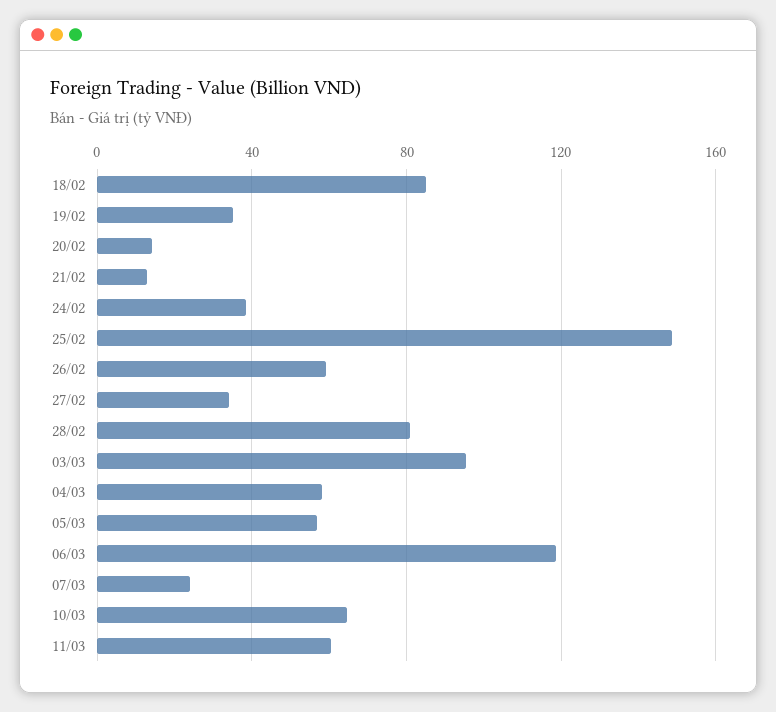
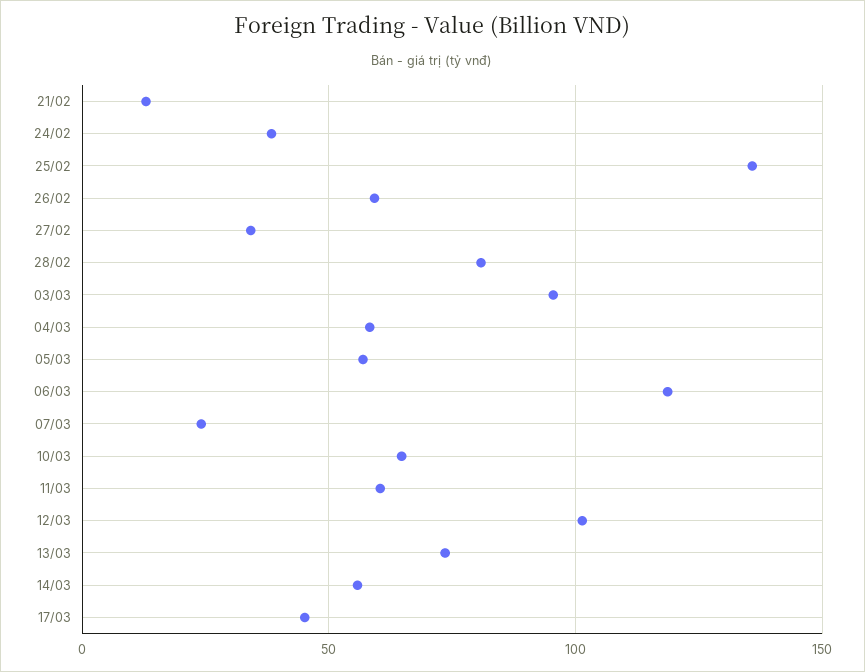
18/02: 85 -> none
19/02: 35 -> none
20/02: 15 -> none
25/02: 150 -> 135
12/03: none -> 100
13/03: none -> 75
14/03: none -> 55
17/03: none -> 45

